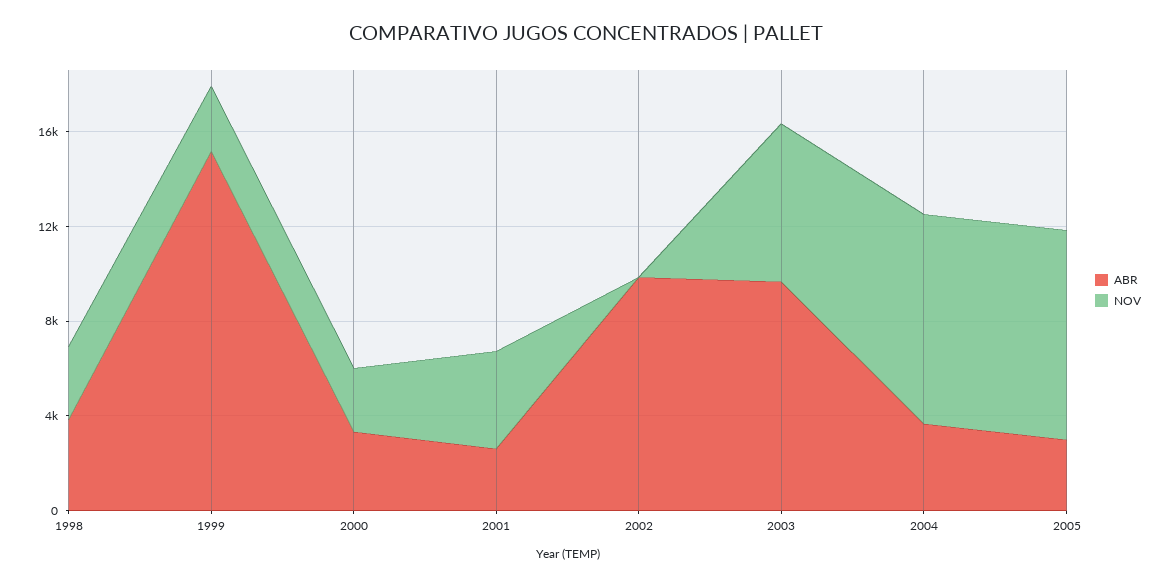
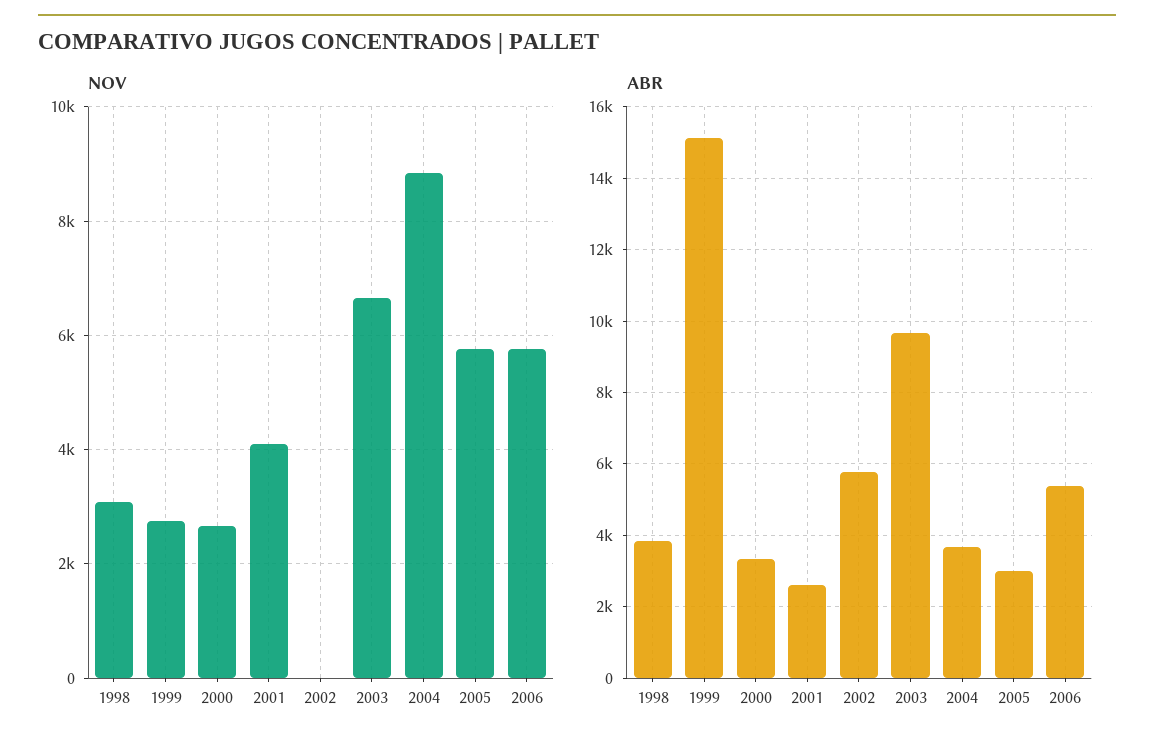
ABR, 2002: 10000 -> 5800
NOV, 2005: 9000 -> 5800
NOV, 2006: none -> 5800
ABR, 2006: none -> 5400

